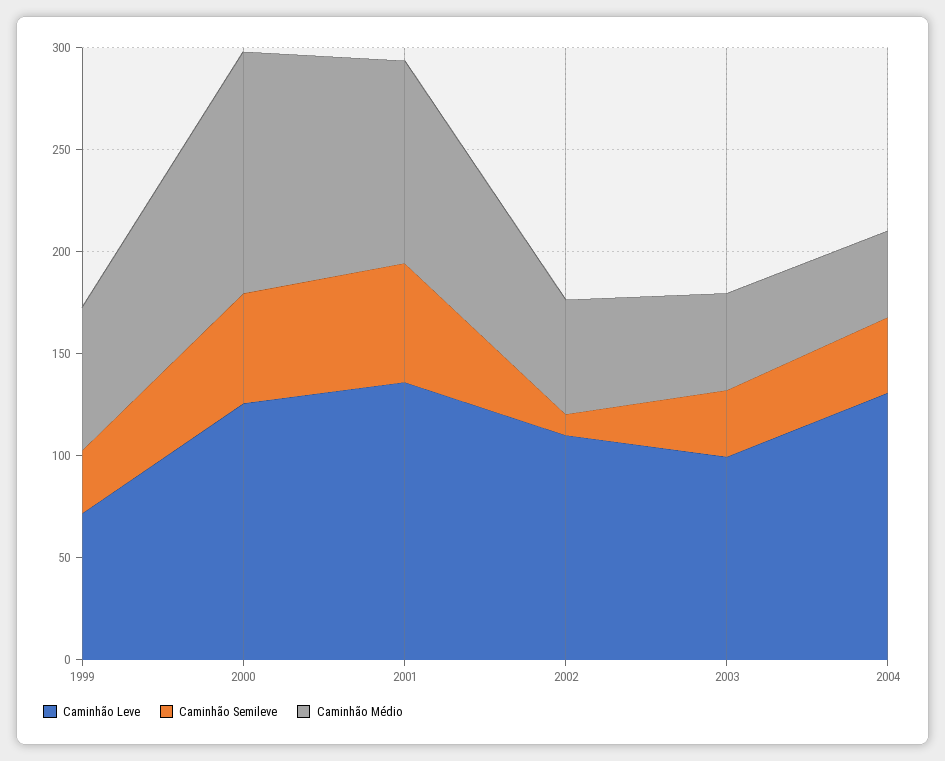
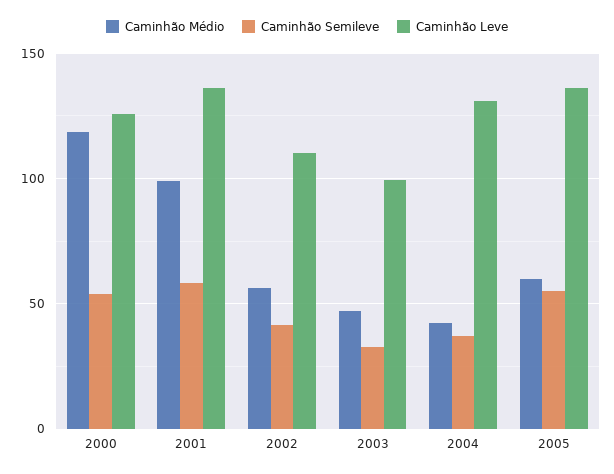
Caminhão Leve, 1999: 70 -> none
Caminhão Semileve, 1999: 30 -> none
Caminhão Médio, 1999: 70 -> none
Caminhão Semileve, 2002: 10 -> 40
Caminhão Médio, 2005: none -> 60
Caminhão Semileve, 2005: none -> 55
Caminhão Leve, 2005: none -> 135

